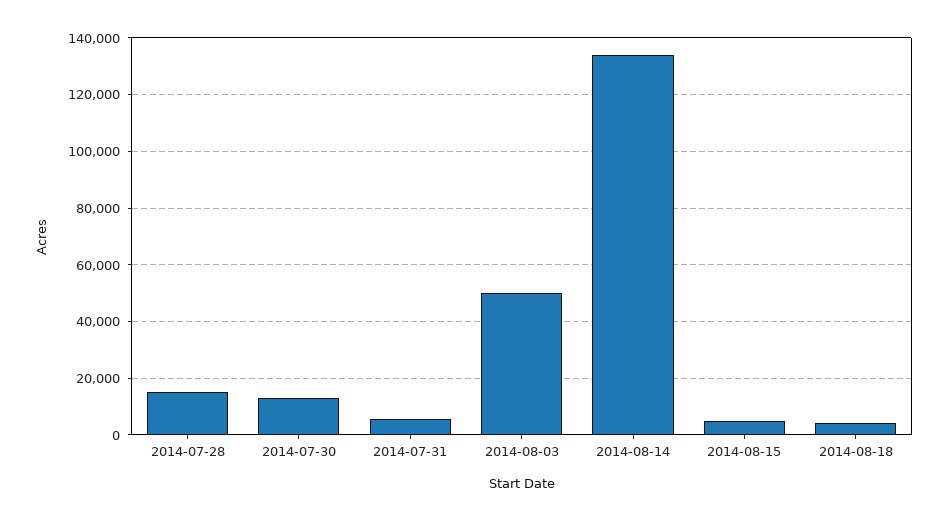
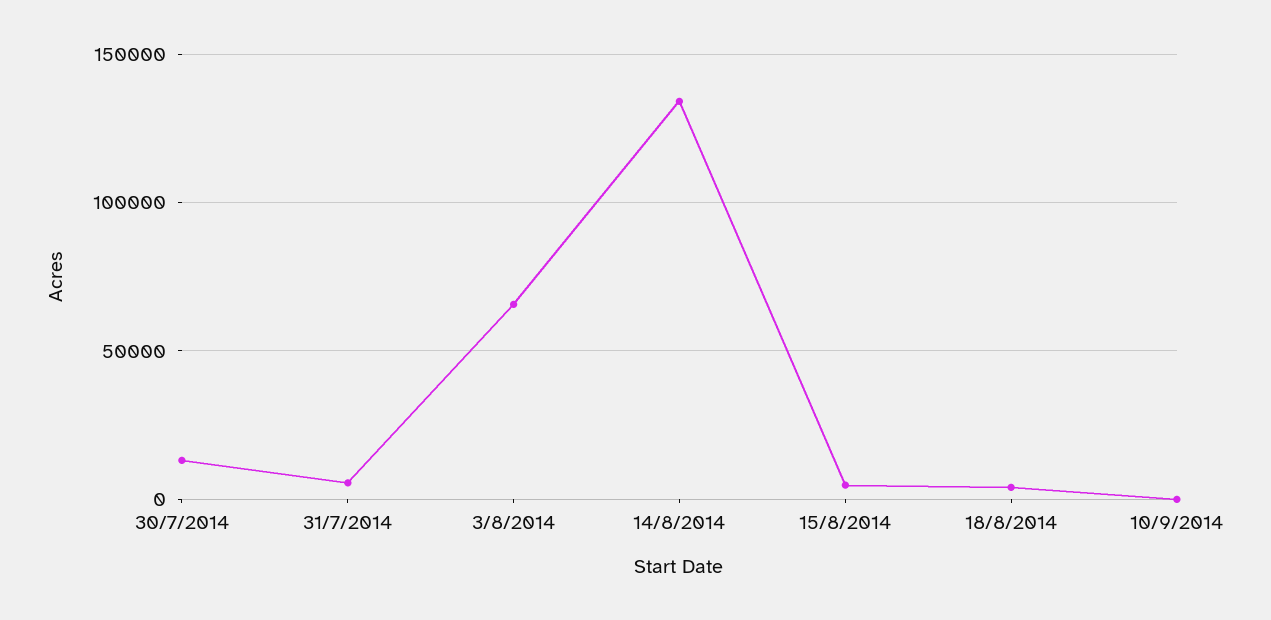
2014-07-28: 15000 -> none
2014-08-03: 50000 -> 65000
10/9/2014: none -> 0

